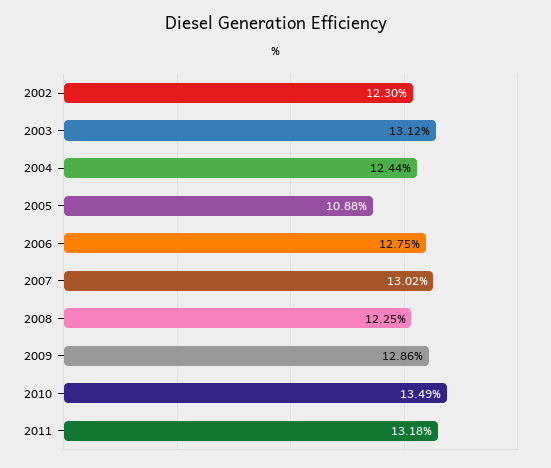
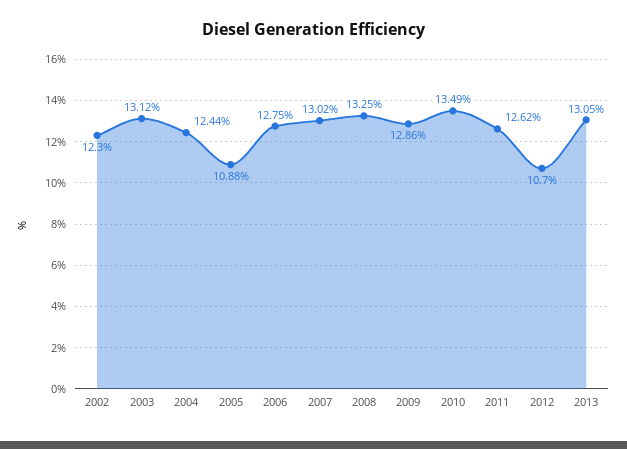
2008: 12.25 -> 13.25
2011: 13.18 -> 12.62
2012: none -> 10.7
2013: none -> 13.05

